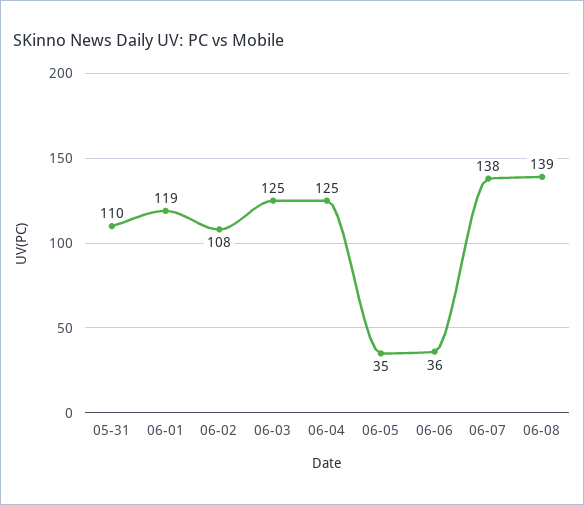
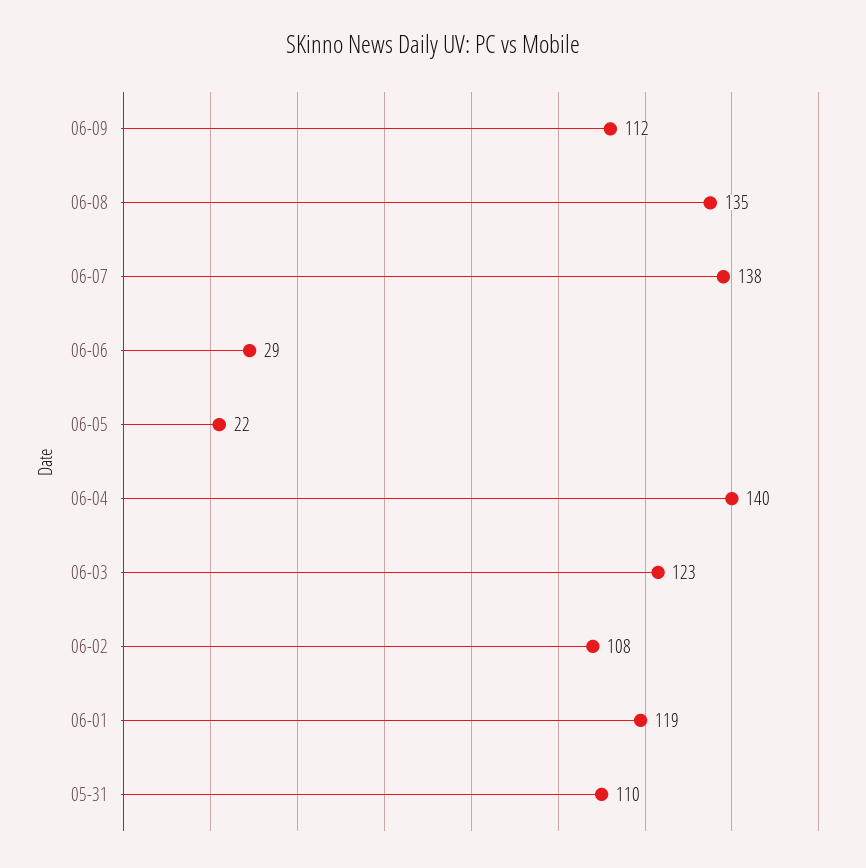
06-03: 125 -> 123
06-04: 125 -> 140
06-05: 35 -> 22
06-06: 36 -> 29
06-08: 139 -> 135
06-09: none -> 112

